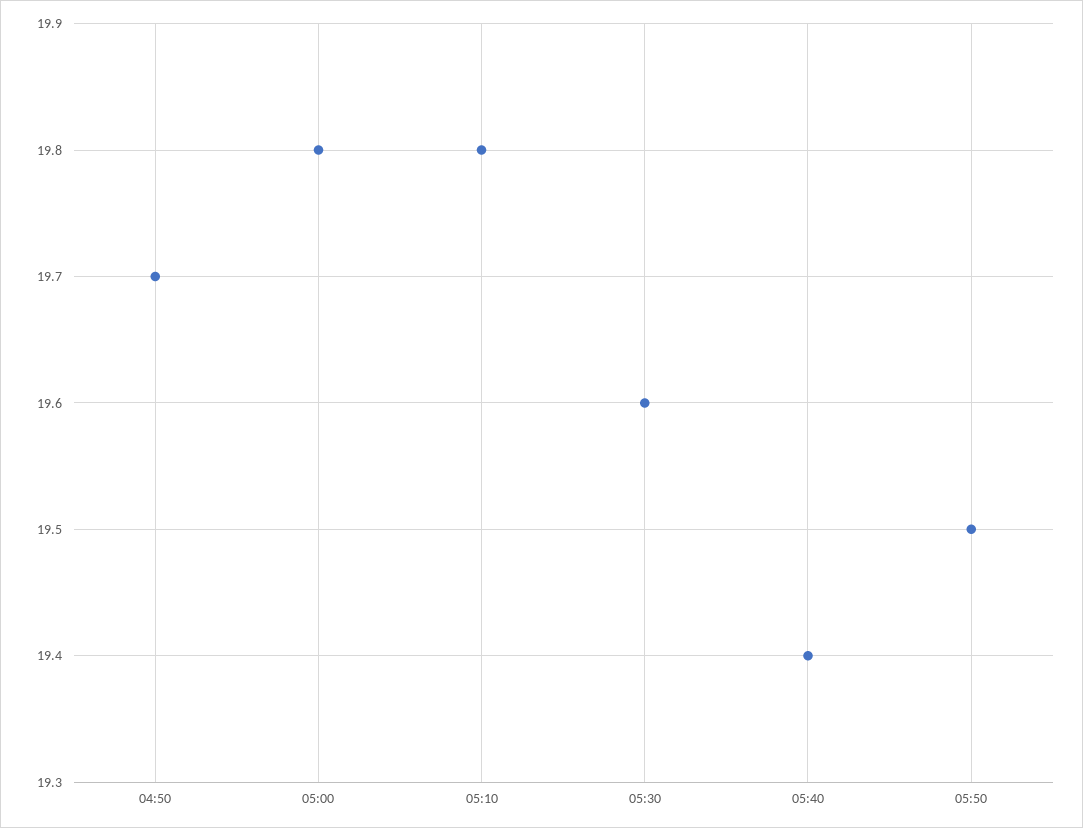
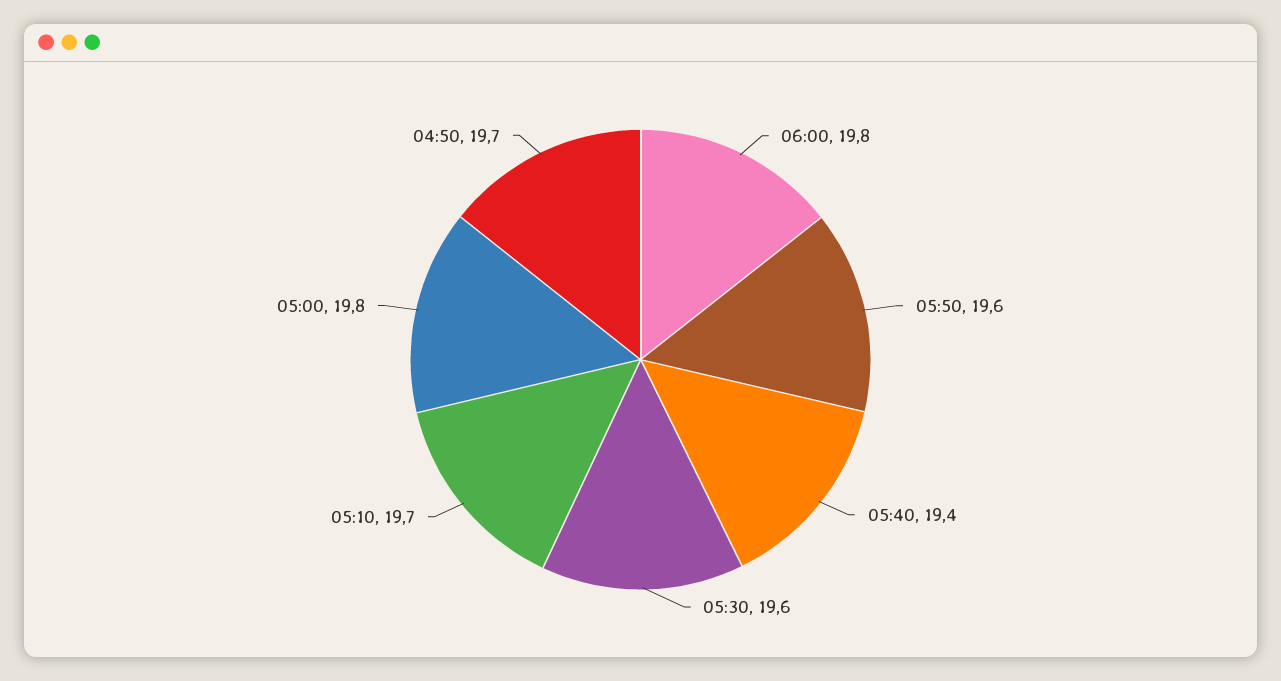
05:10: 19.8 -> 19.7
05:50: 19.5 -> 19.6
06:00: none -> 19.8

